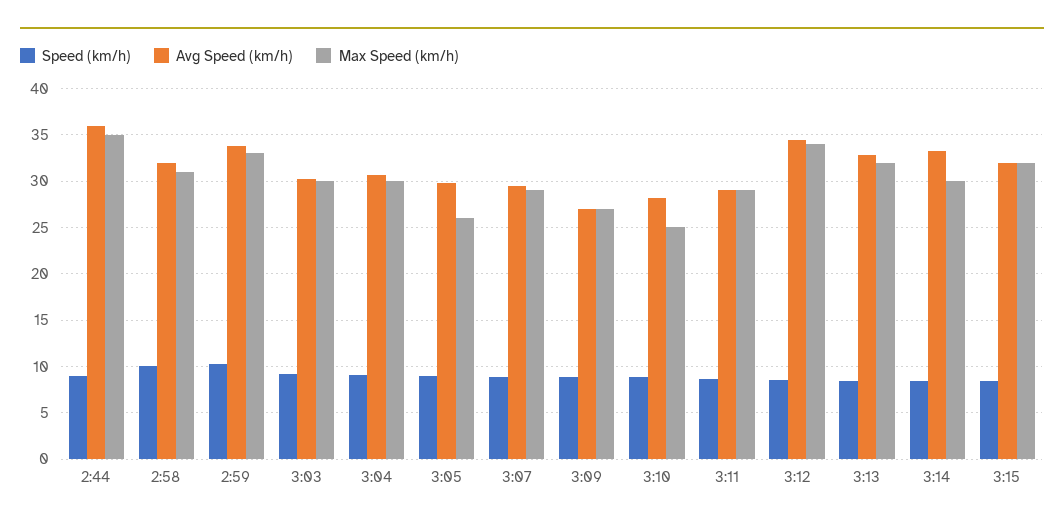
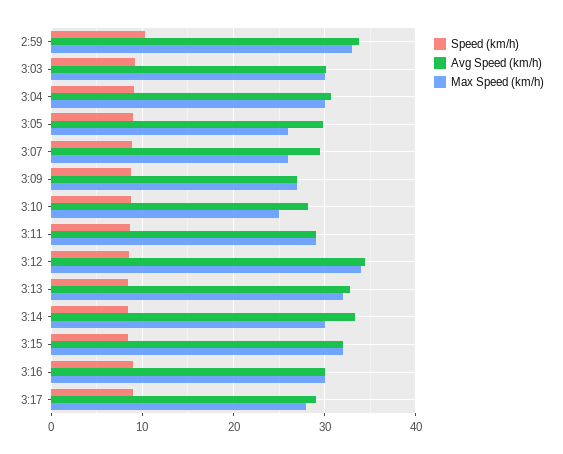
Speed (km/h), 2:44: 9 -> none
Avg Speed (km/h), 2:44: 36 -> none
Max Speed (km/h), 2:44: 35 -> none
Speed (km/h), 2:58: 10 -> none
Avg Speed (km/h), 2:58: 32 -> none
Max Speed (km/h), 2:58: 31 -> none
Max Speed (km/h), 3:07: 29 -> 26
Speed (km/h), 3:16: none -> 9
Avg Speed (km/h), 3:16: none -> 30
Max Speed (km/h), 3:16: none -> 30
Speed (km/h), 3:17: none -> 9
Avg Speed (km/h), 3:17: none -> 29
Max Speed (km/h), 3:17: none -> 28

